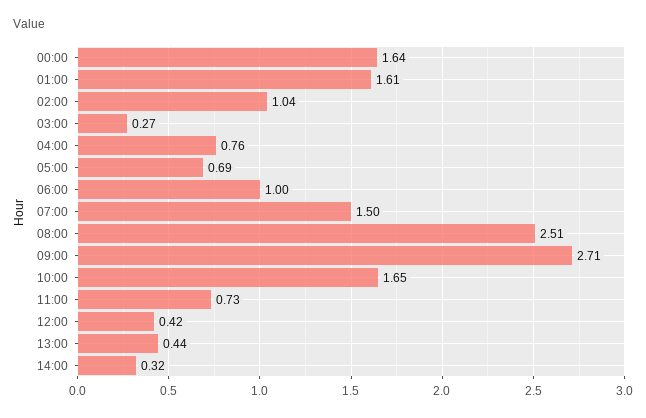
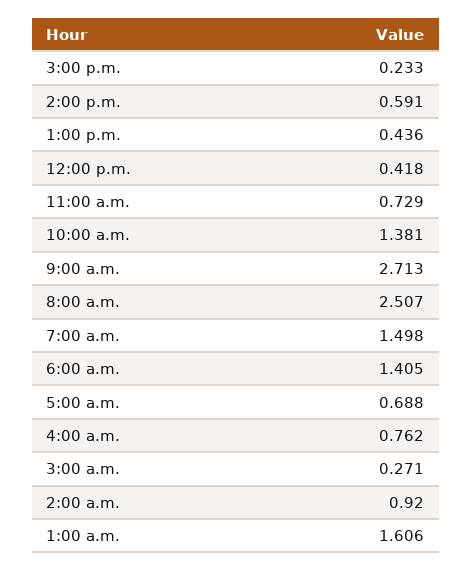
00:00: 1.64 -> none
02:00: 1.04 -> 0.92
06:00: 1 -> 1.405
10:00: 1.65 -> 1.381
14:00: 0.32 -> 0.591
3:00 p.m.: none -> 0.233

